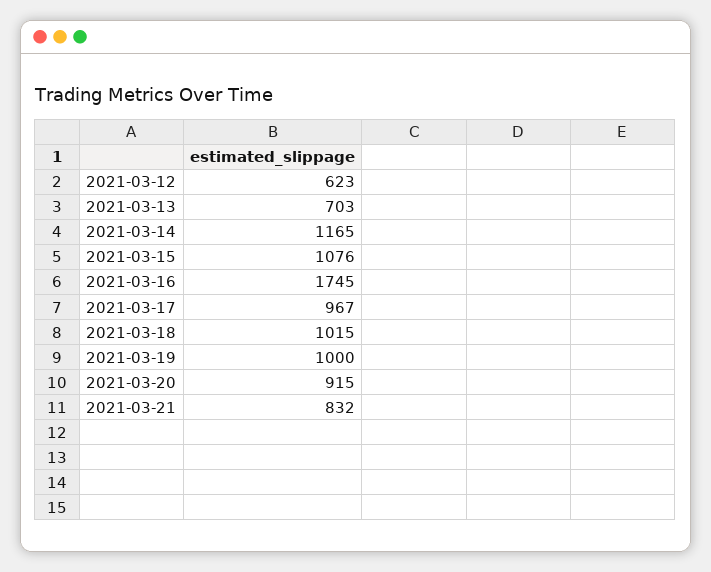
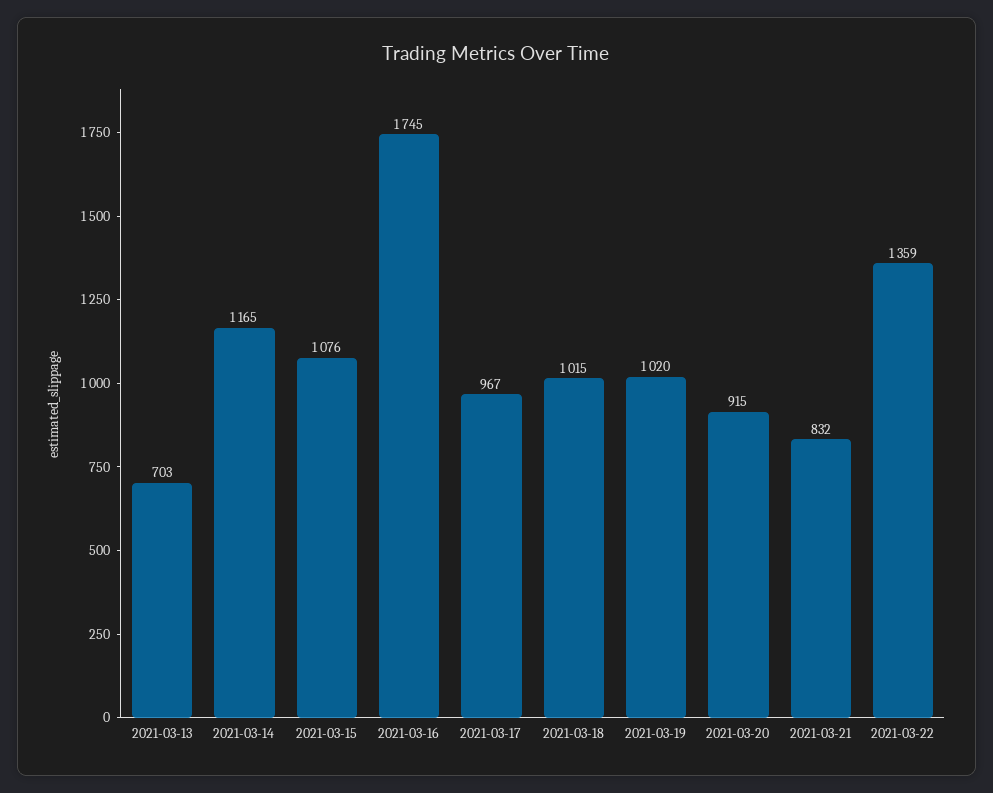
2021-03-12: 623 -> none
2021-03-19: 1000 -> 1020
2021-03-22: none -> 1359

